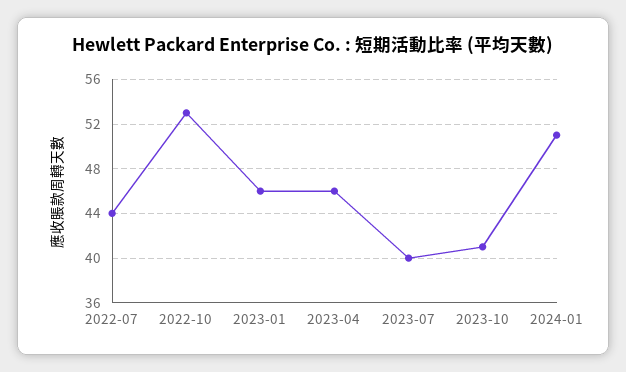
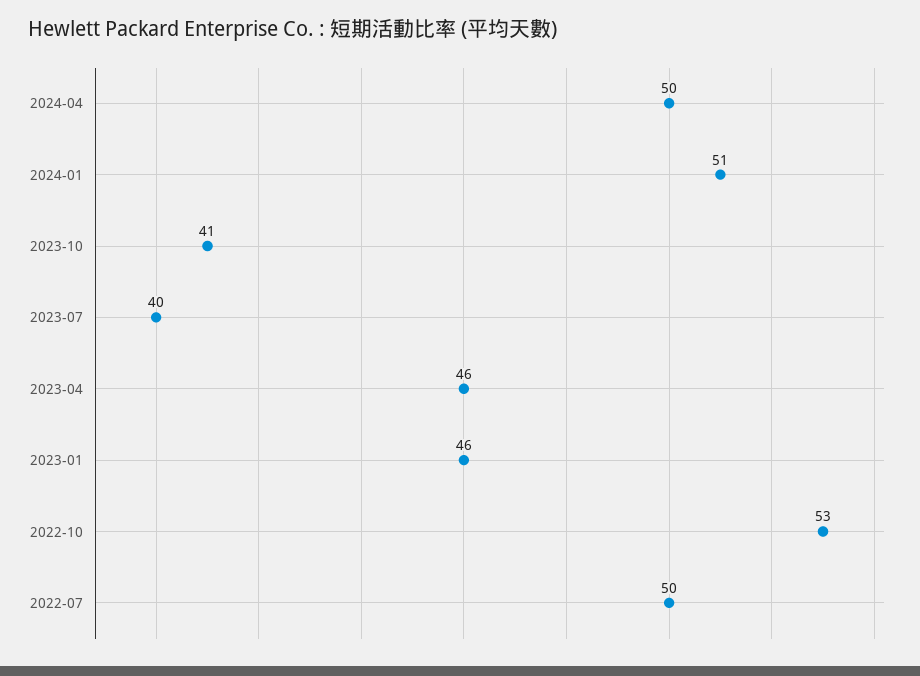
2022-07: 44 -> 50
2024-04: none -> 50

